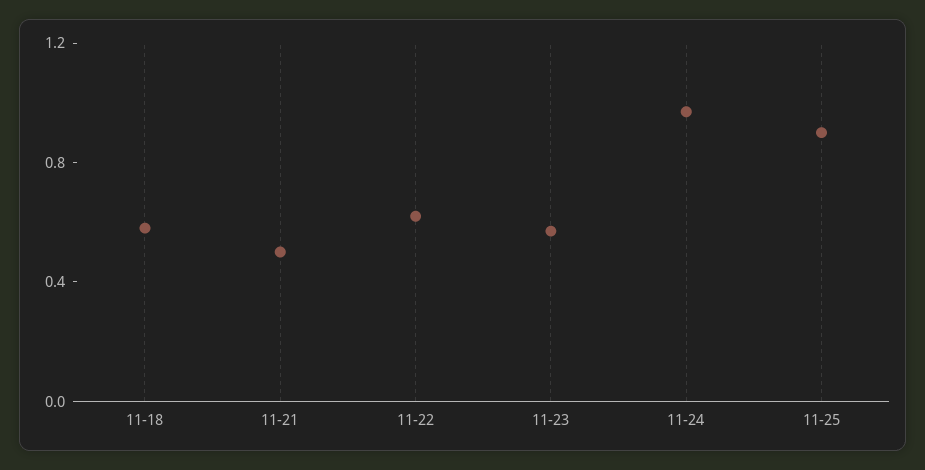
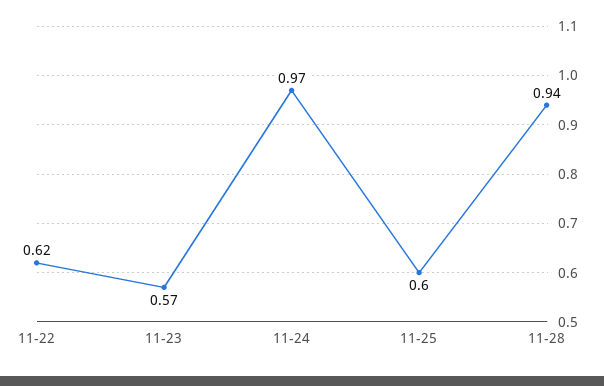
11-18: 0.6 -> none
11-21: 0.5 -> none
11-25: 0.9 -> 0.6
11-28: none -> 0.94

